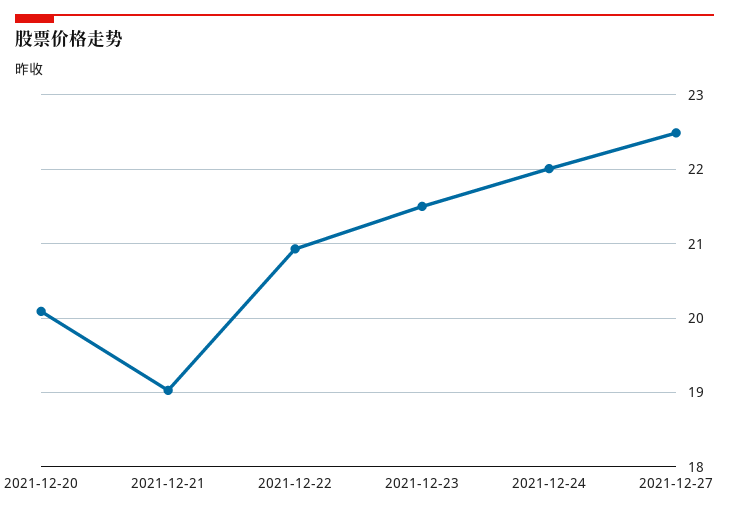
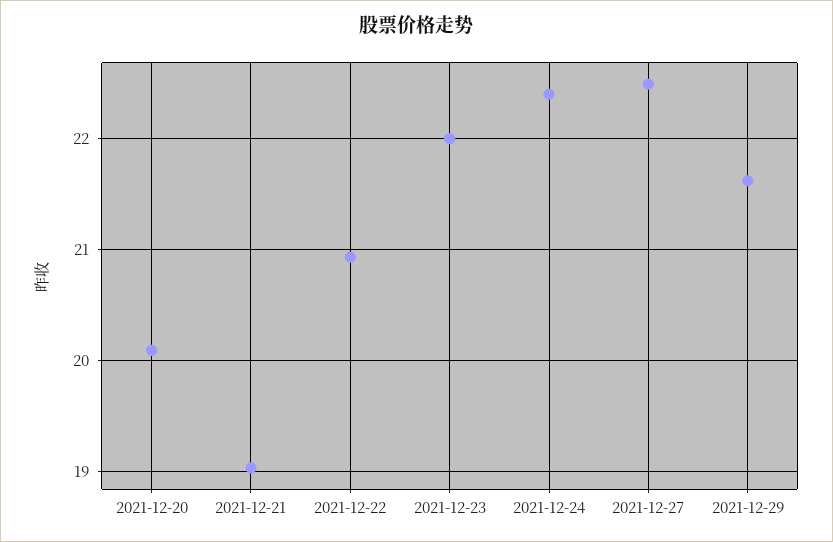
2021-12-23: 21.5 -> 22
2021-12-24: 22 -> 22.4
2021-12-29: none -> 21.6

